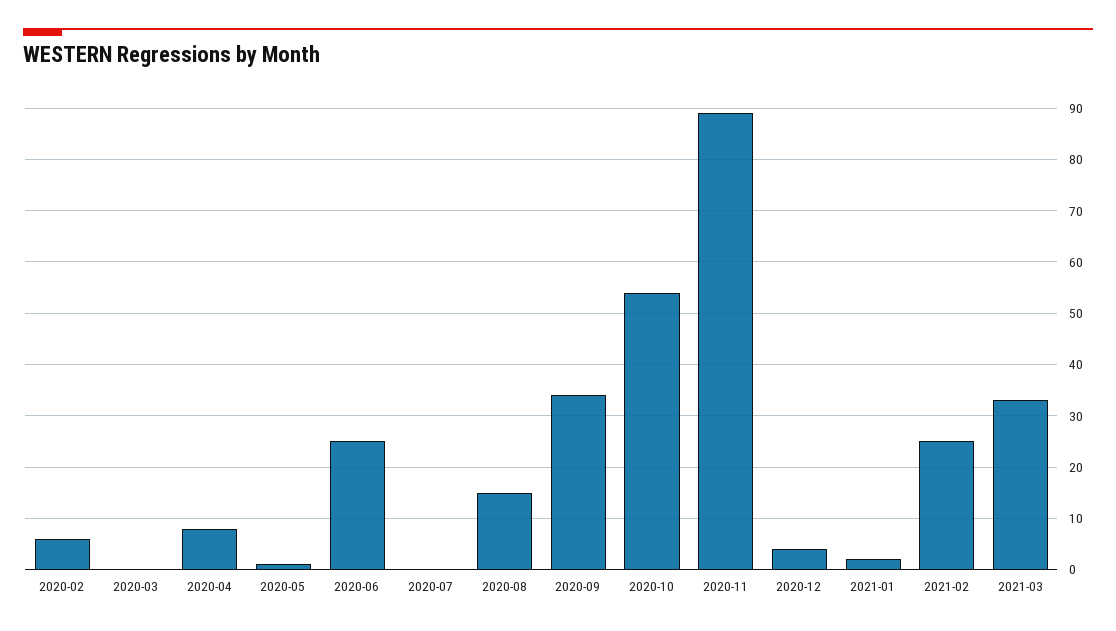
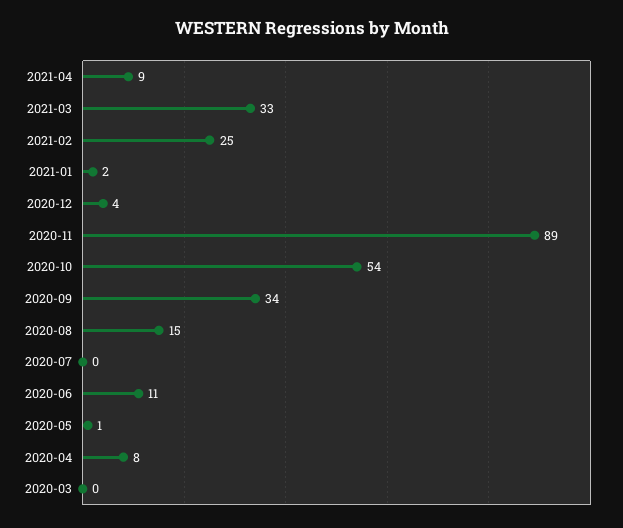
2020-02: 5 -> none
2020-06: 25 -> 11
2021-04: none -> 9

